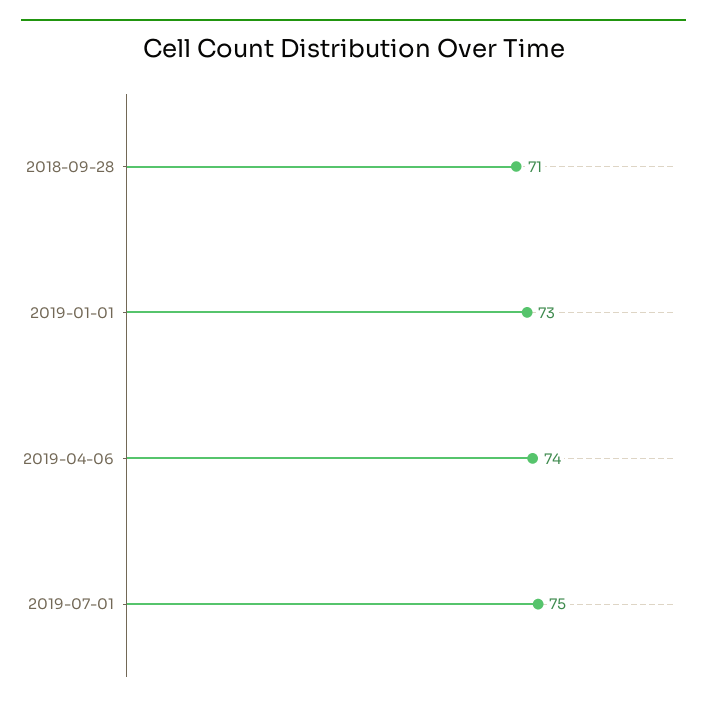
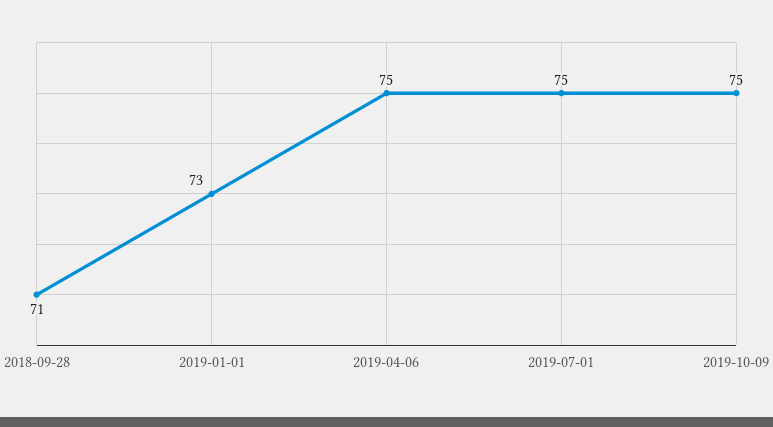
2019-04-06: 74 -> 75
2019-10-09: none -> 75

